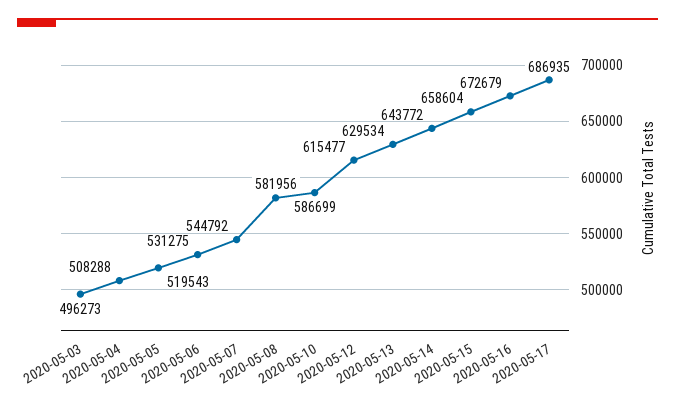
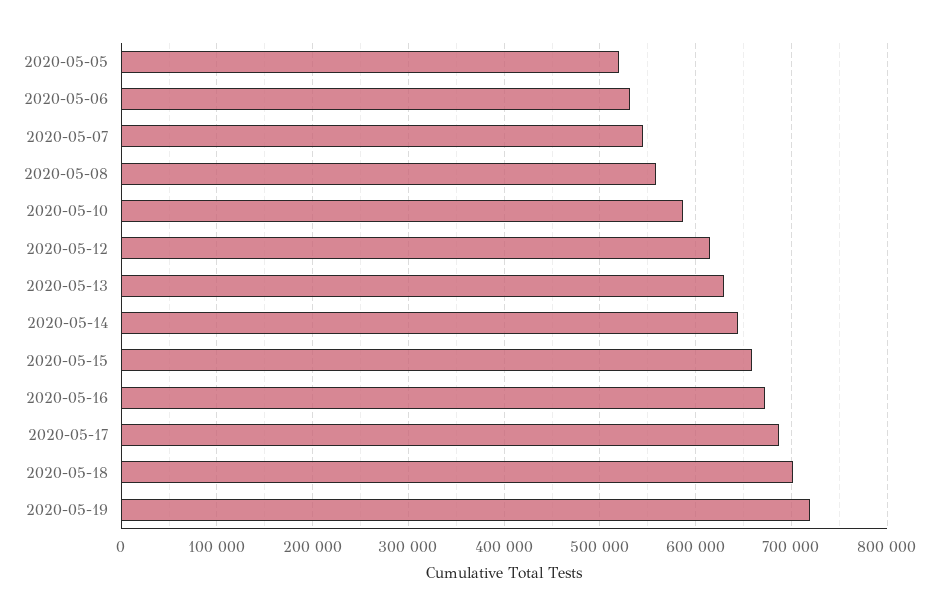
2020-05-03: 496273 -> none
2020-05-04: 508288 -> none
2020-05-08: 581956 -> 560000
2020-05-18: none -> 700000
2020-05-19: none -> 720000

